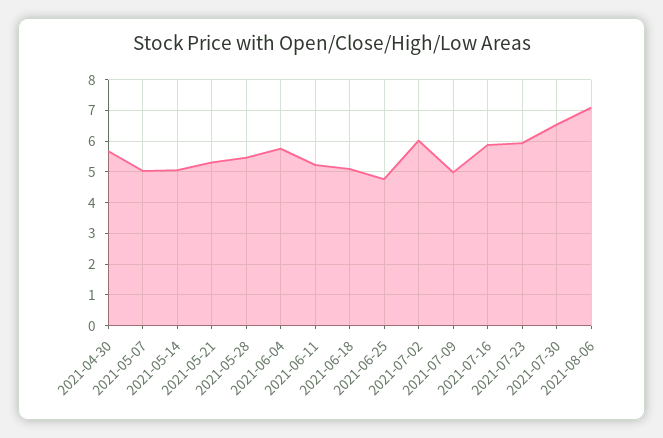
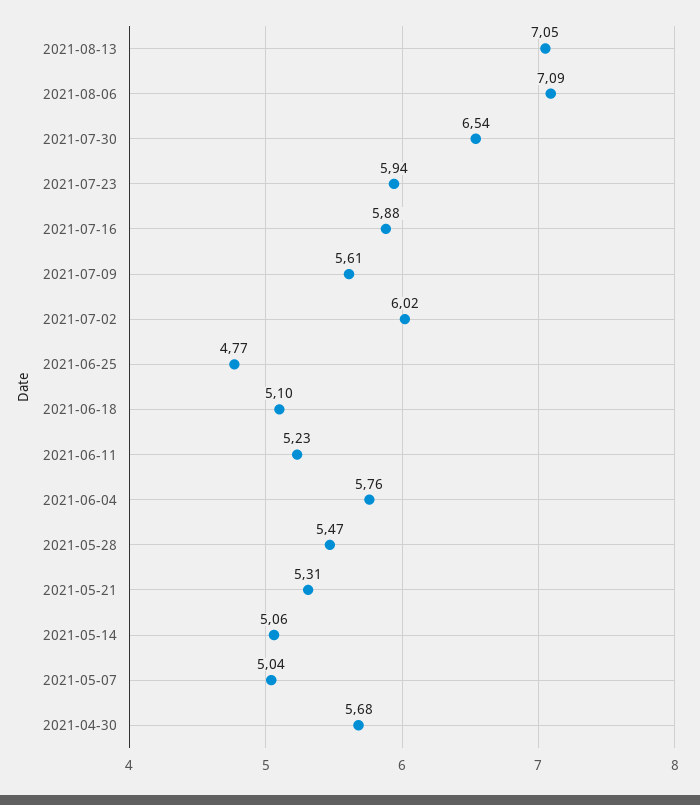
2021-07-09: 5 -> 5.61
2021-08-13: none -> 7.05

